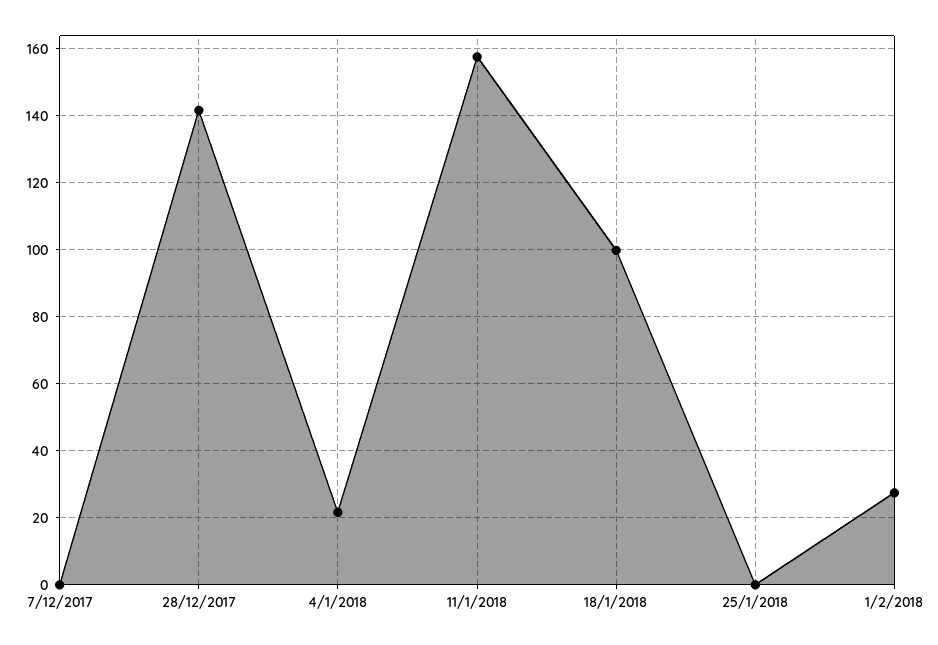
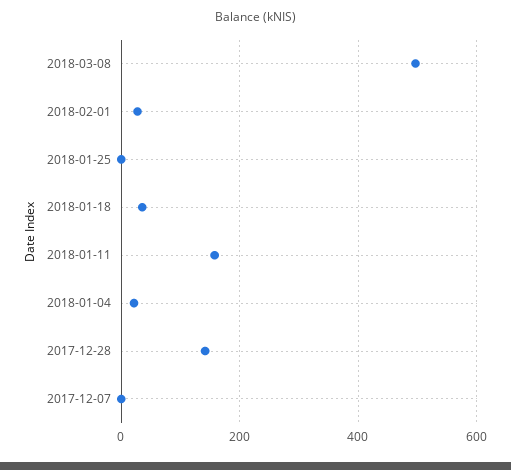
18/1/2018: 100 -> 40
2018-03-08: none -> 500

